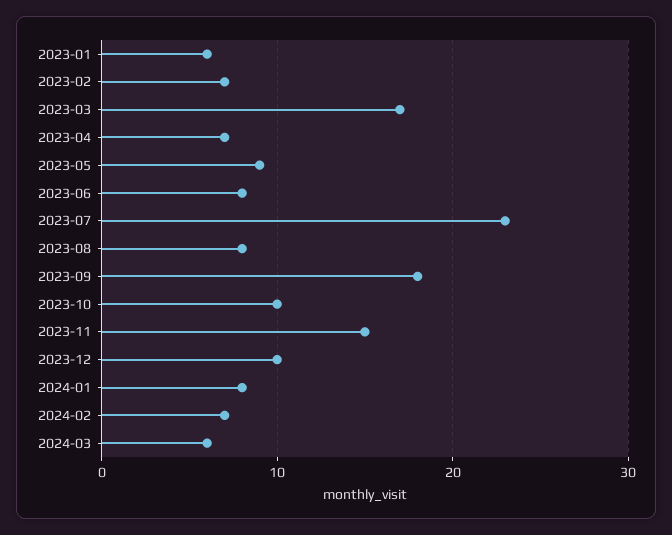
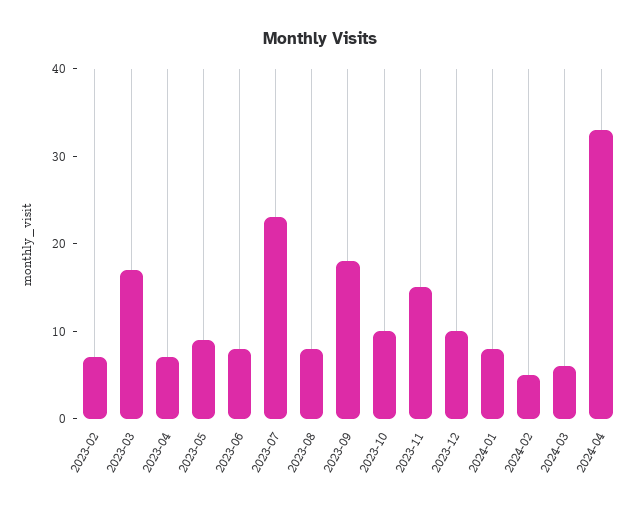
2023-01: 6 -> none
2024-02: 7 -> 5
2024-04: none -> 33

